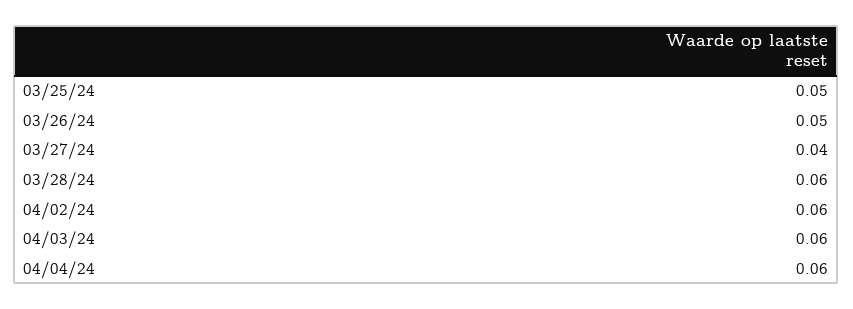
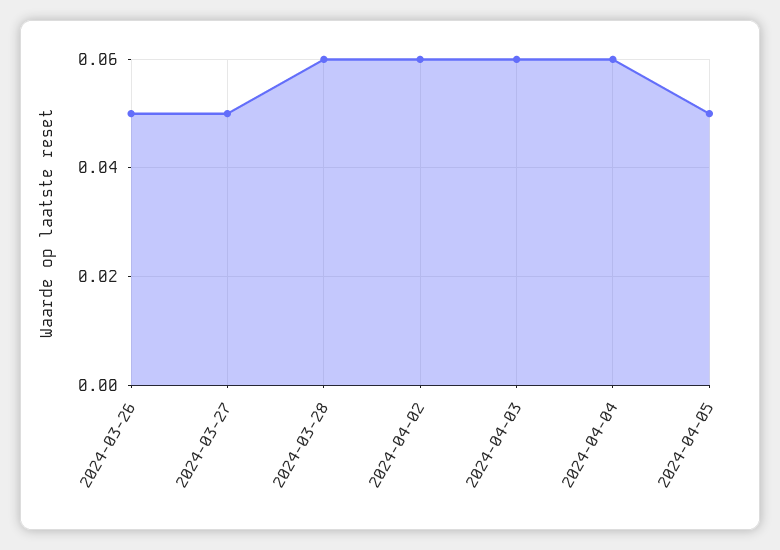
03/25/24: 0.05 -> none
03/27/24: 0.04 -> 0.05
2024-04-05: none -> 0.05

